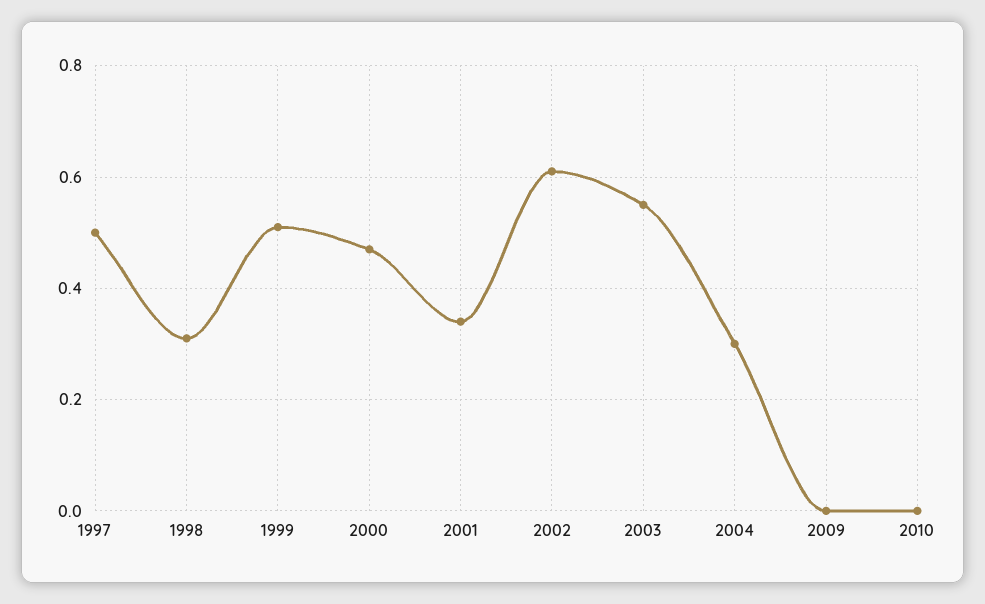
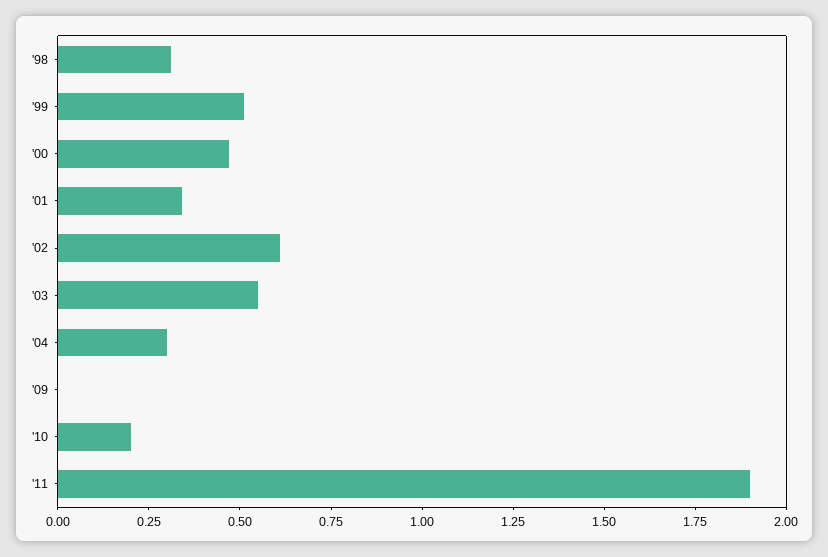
1997: 0.5 -> none
2010: 0 -> 0.2
'11: none -> 1.9

